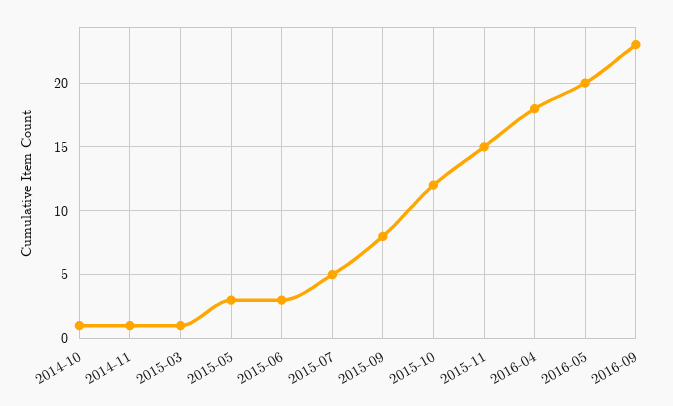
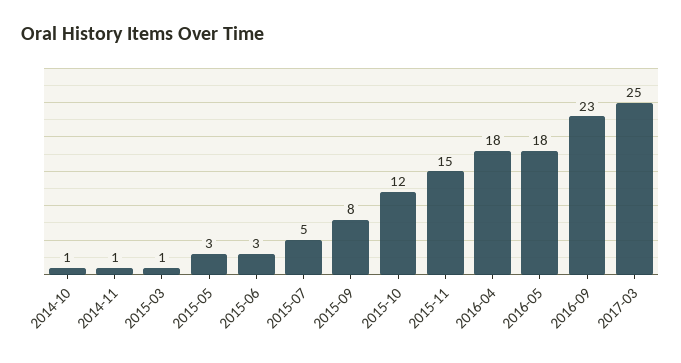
2016-05: 20 -> 18
2017-03: none -> 25

